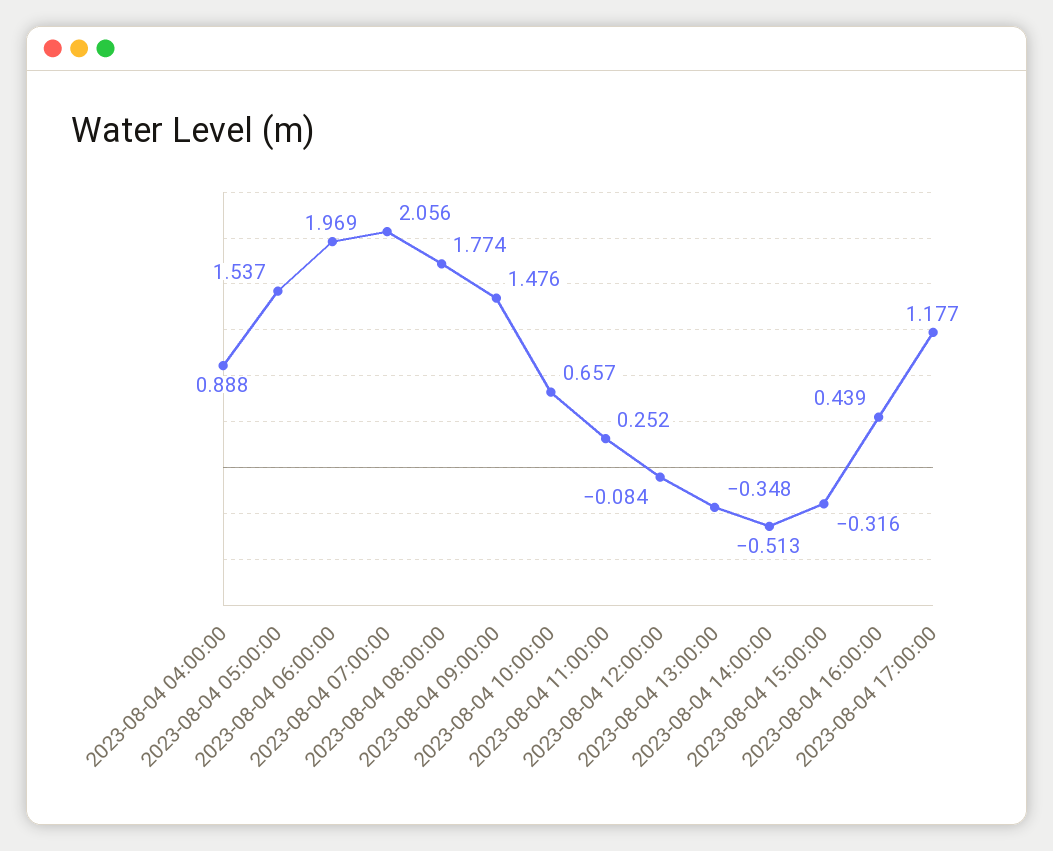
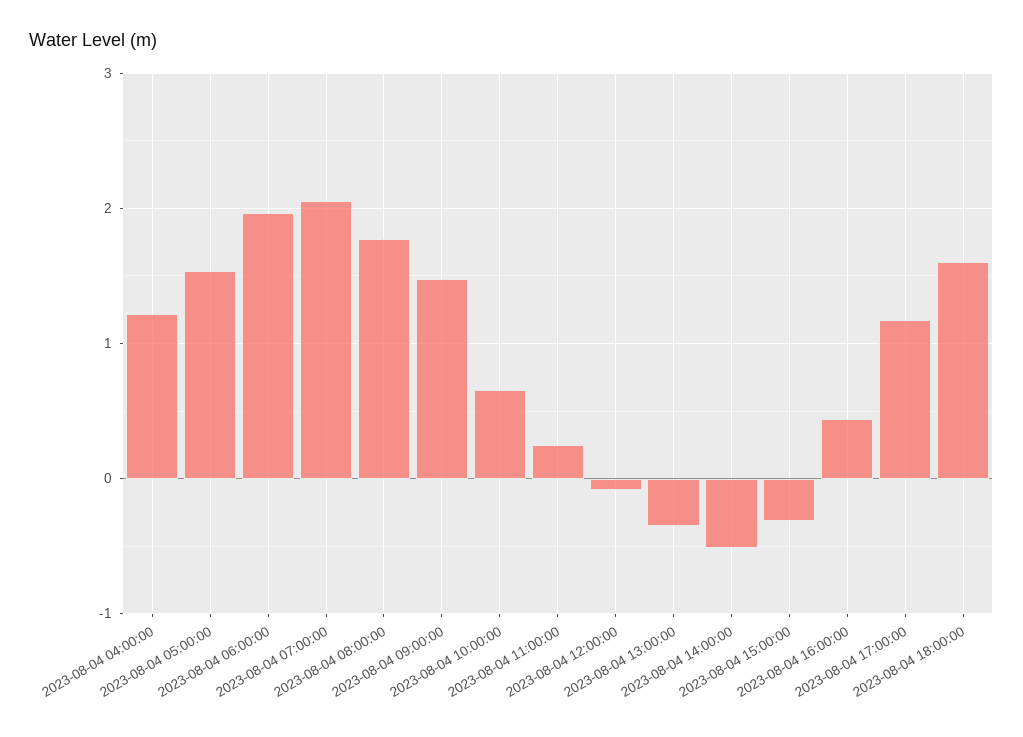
2023-08-04 04:00:00: 0.888 -> 1.2
2023-08-04 18:00:00: none -> 1.6

